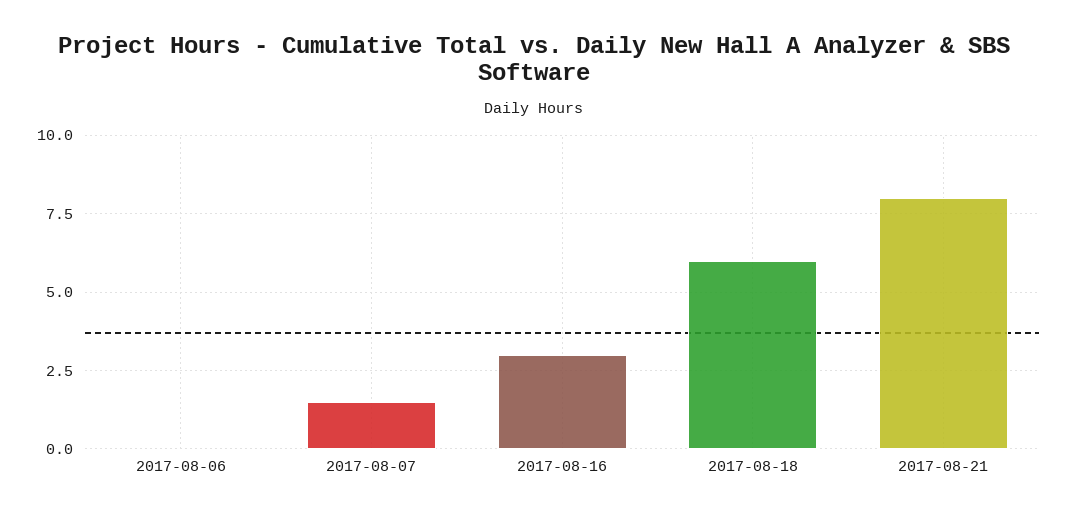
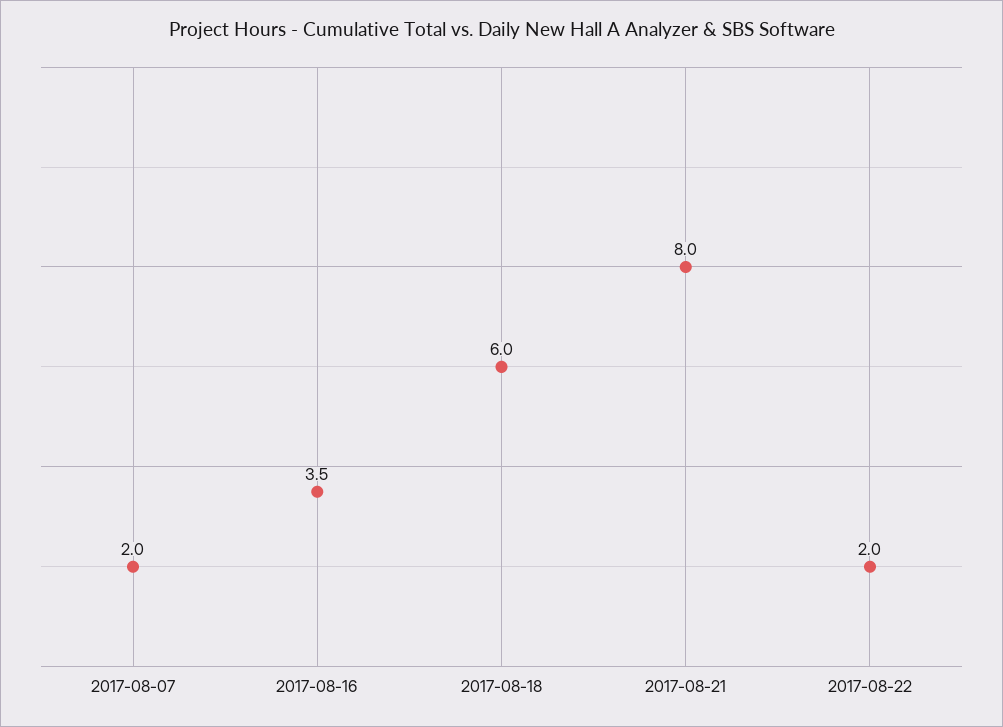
2017-08-06: 0 -> none
2017-08-07: 1.5 -> 2
2017-08-16: 3 -> 3.5
2017-08-22: none -> 2

